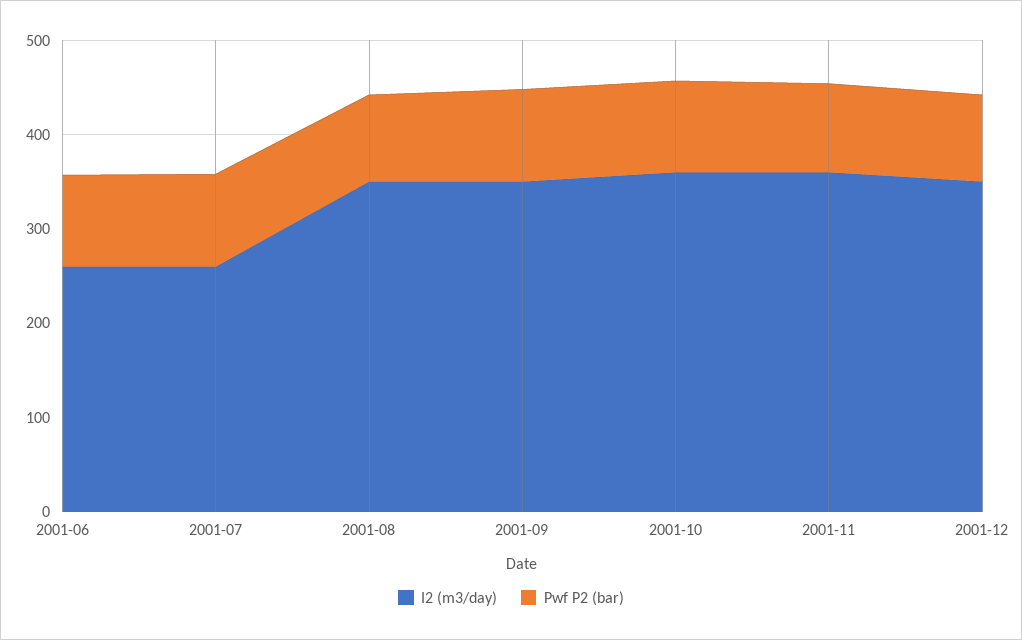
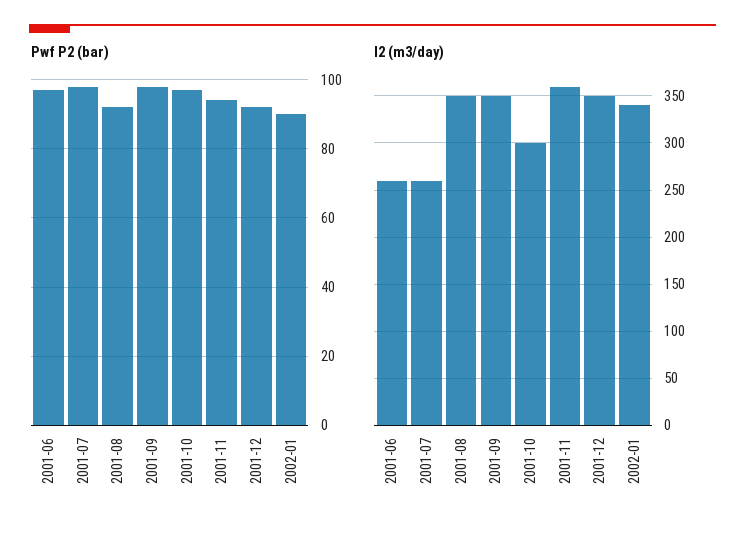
I2 (m3/day), 2001-10: 360 -> 300
Pwf P2 (bar), 2002-01: none -> 90
I2 (m3/day), 2002-01: none -> 340

